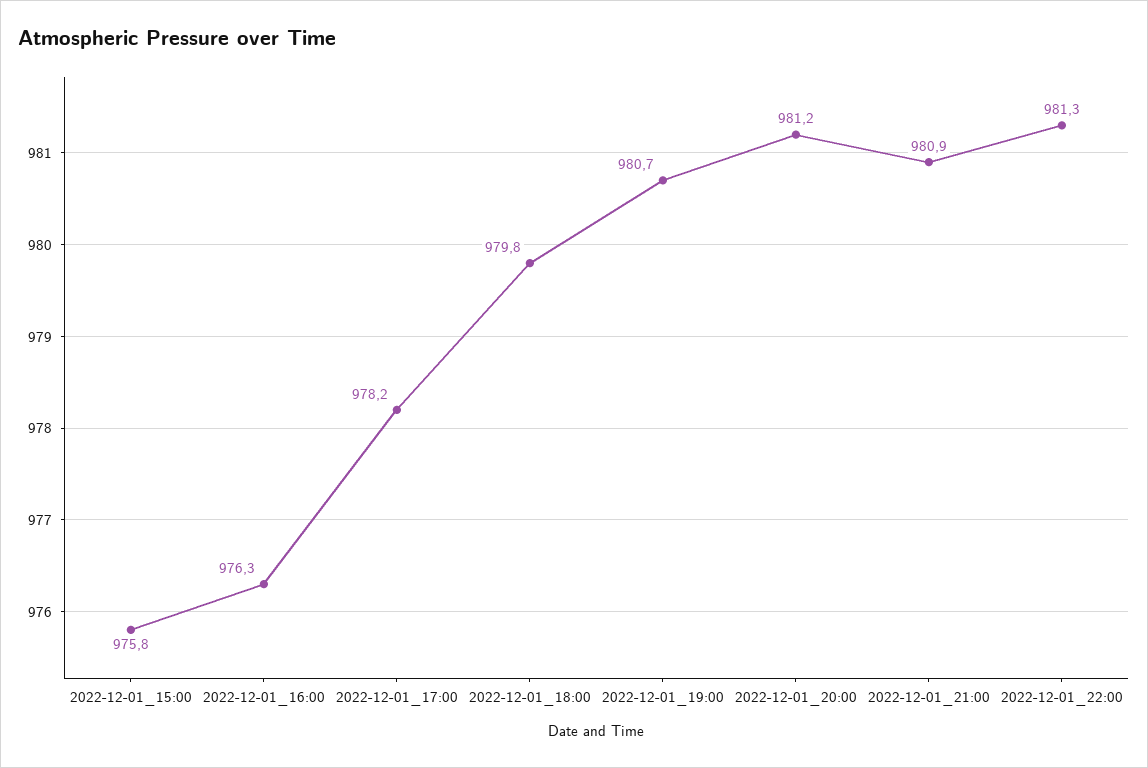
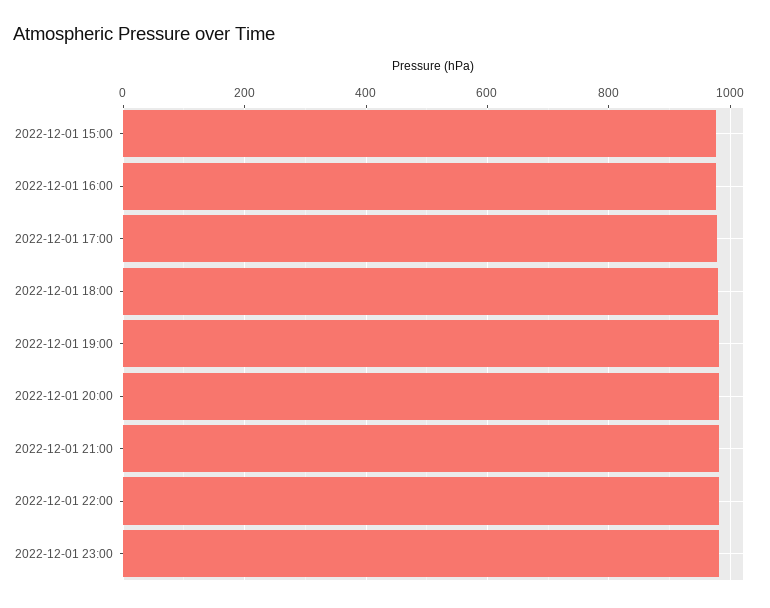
2022-12-01 23:00: none -> 980

